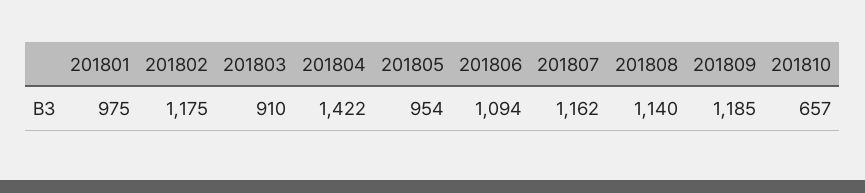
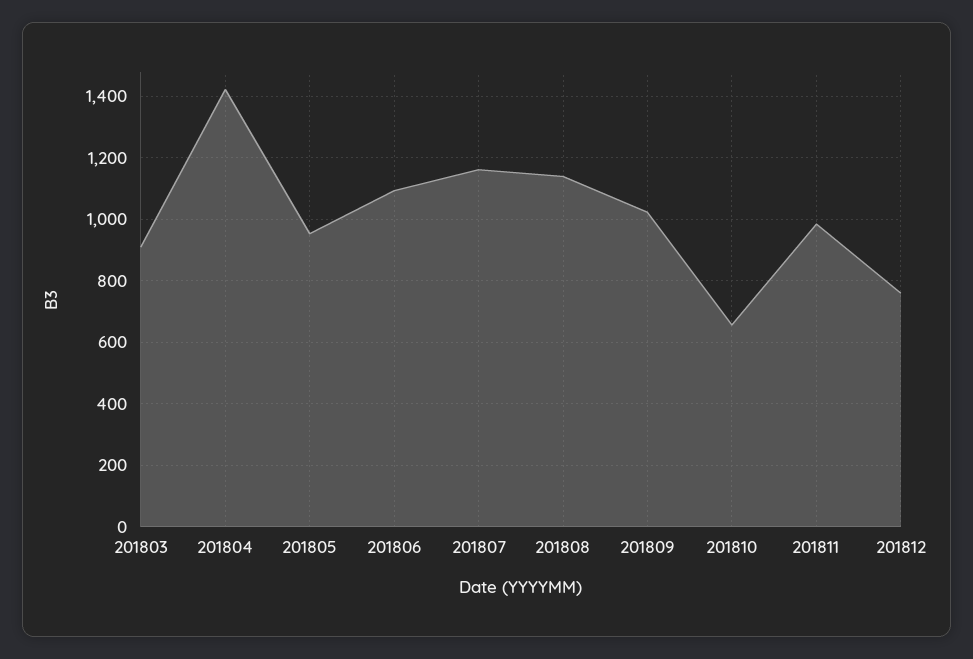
201801: 975 -> none
201802: 1175 -> none
201809: 1185 -> 1020
201811: none -> 980
201812: none -> 760

